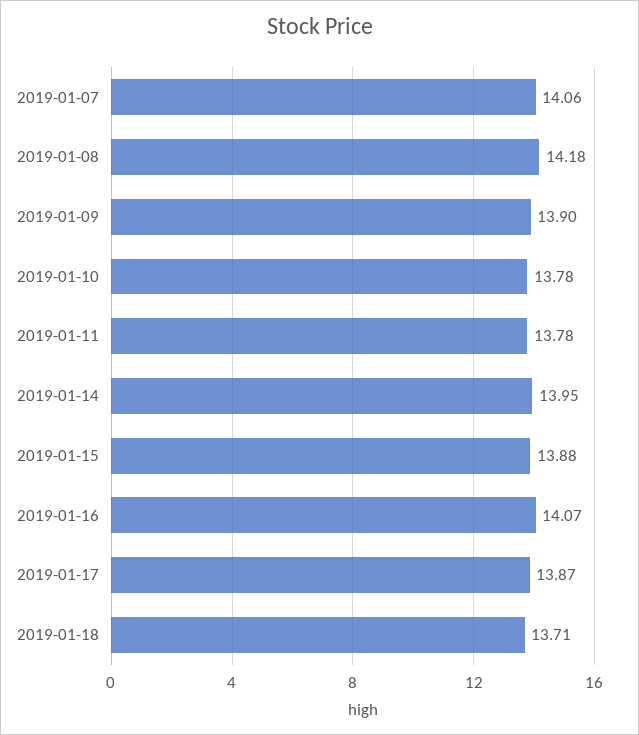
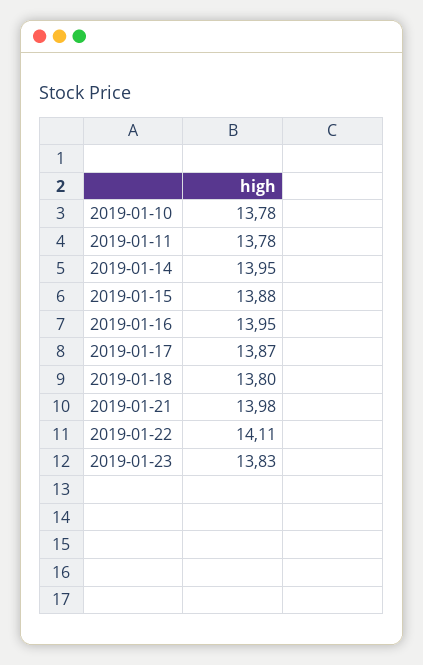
2019-01-07: 14.06 -> none
2019-01-08: 14.18 -> none
2019-01-09: 13.9 -> none
2019-01-16: 14.07 -> 13.95
2019-01-18: 13.71 -> 13.8
2019-01-21: none -> 13.98
2019-01-22: none -> 14.11
2019-01-23: none -> 13.83

